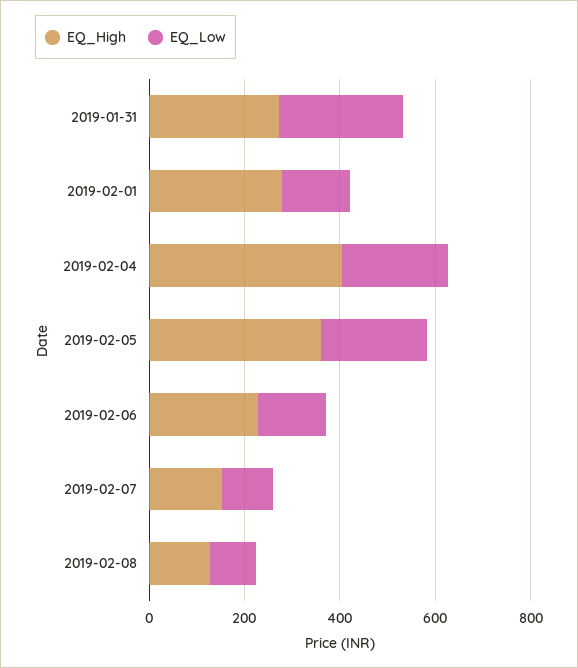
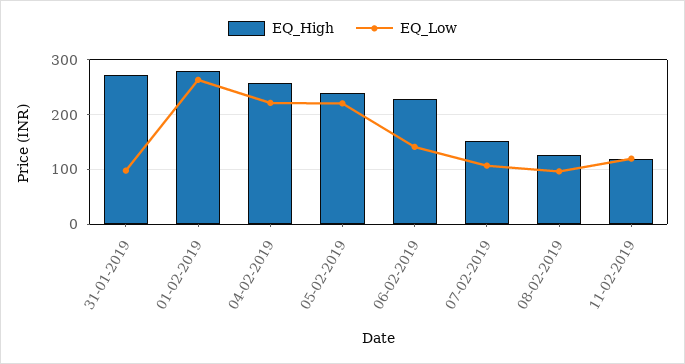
EQ_Low, 2019-01-31: 250 -> 100
EQ_Low, 2019-02-01: 150 -> 260
EQ_High, 2019-02-04: 400 -> 260
EQ_High, 2019-02-05: 350 -> 240
EQ_High, 11-02-2019: none -> 120
EQ_Low, 11-02-2019: none -> 120

